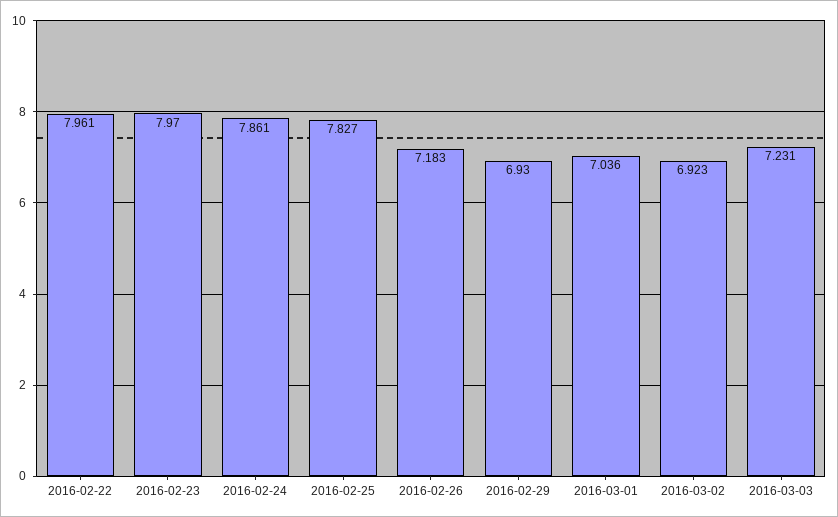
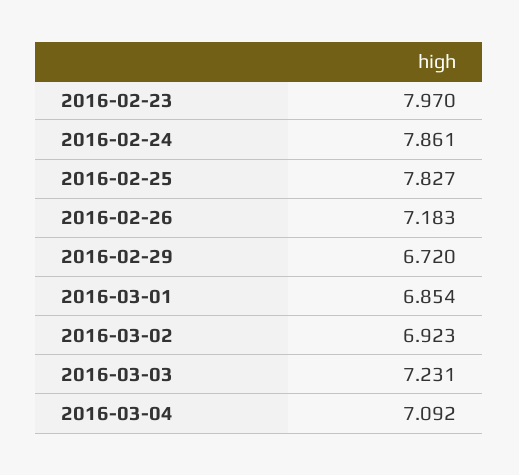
2016-02-22: 7.961 -> none
2016-02-29: 6.93 -> 6.72
2016-03-01: 7.036 -> 6.854
2016-03-04: none -> 7.092

